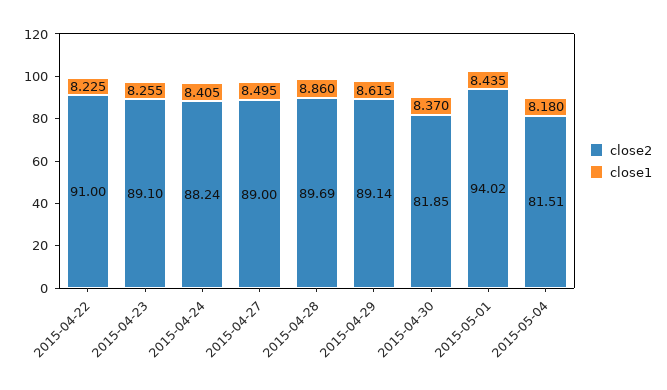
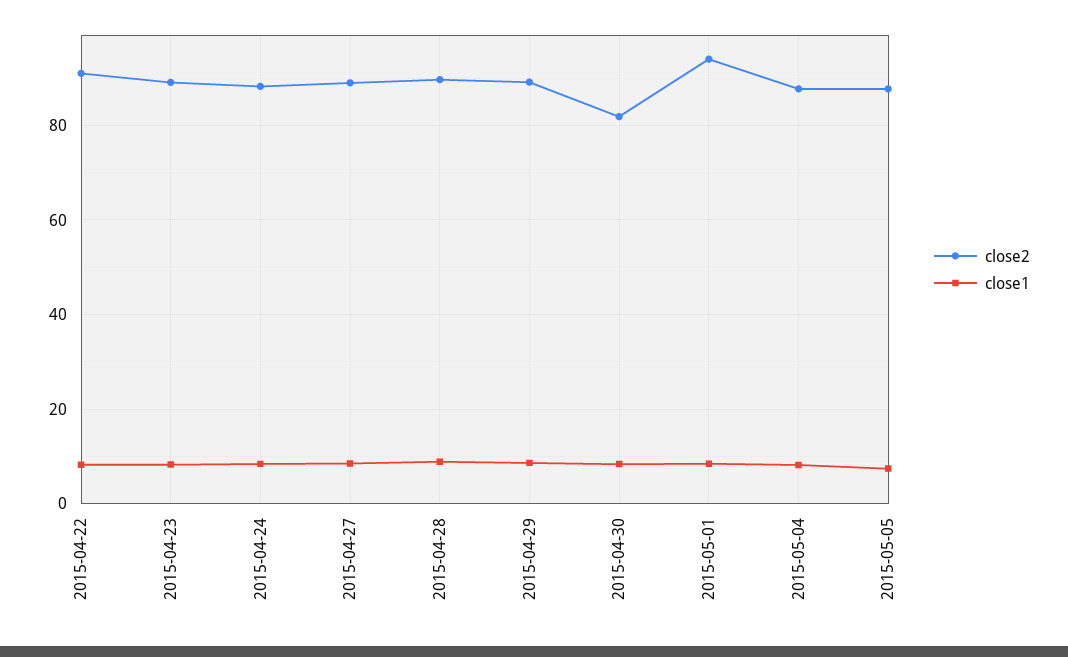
close2, 2015-05-04: 81.51 -> 88
close2, 2015-05-05: none -> 88
close1, 2015-05-05: none -> 8

